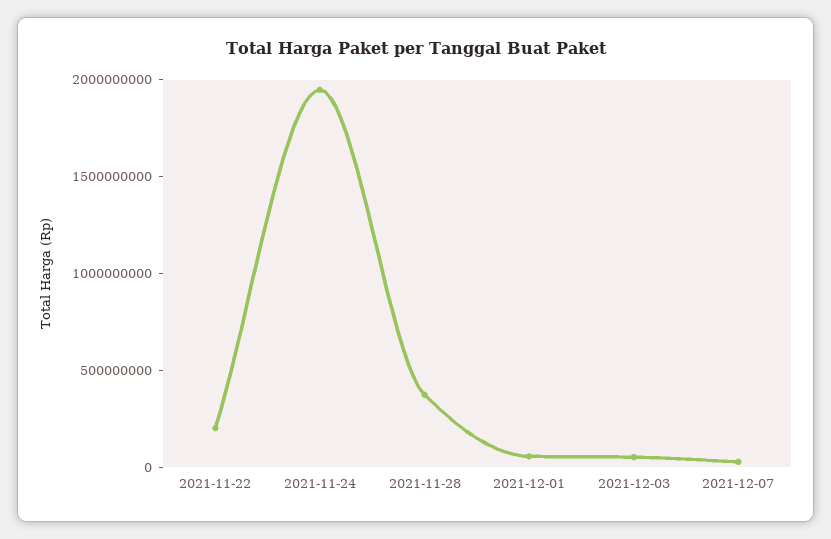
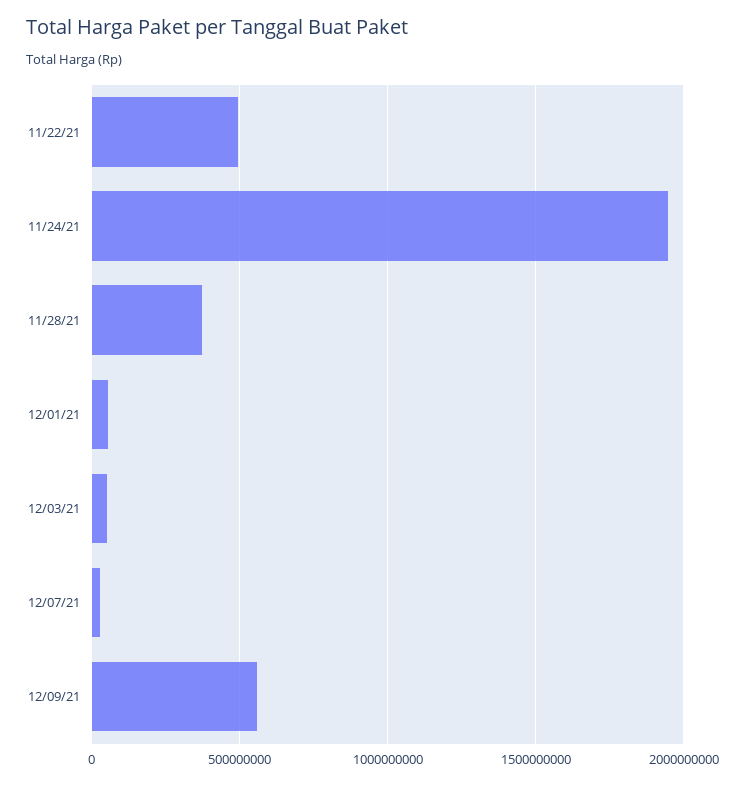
2021-11-22: 200000000 -> 500000000
12/09/21: none -> 550000000

